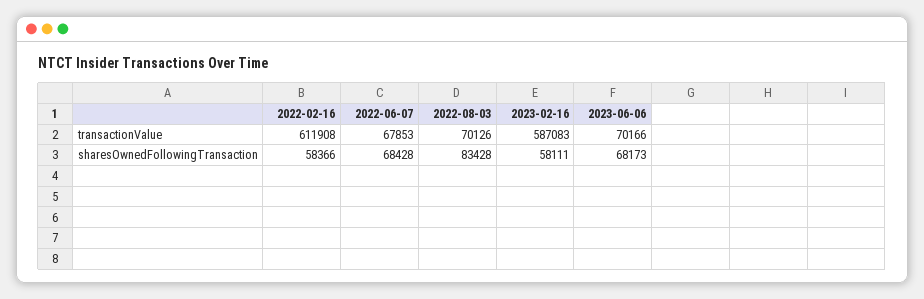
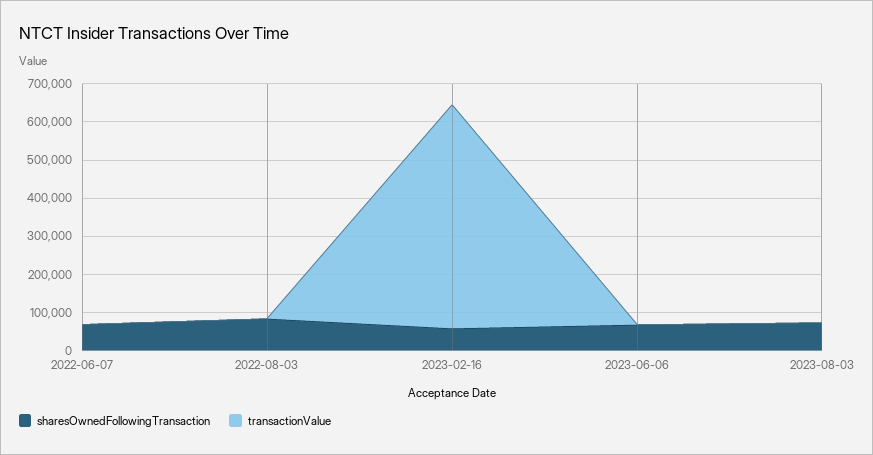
transactionValue, 2022-02-16: 611908 -> none
transactionValue, 2022-06-07: 67853 -> 0
transactionValue, 2022-08-03: 70126 -> 0
transactionValue, 2023-06-06: 70166 -> 0
sharesOwnedFollowingTransaction, 2022-02-16: 58366 -> none
sharesOwnedFollowingTransaction, 2023-08-03: none -> 75000
transactionValue, 2023-08-03: none -> 0

